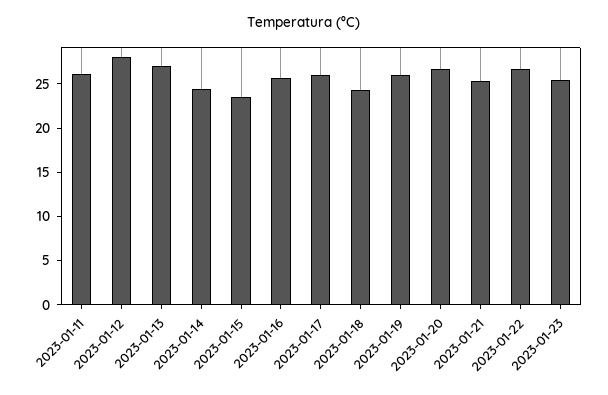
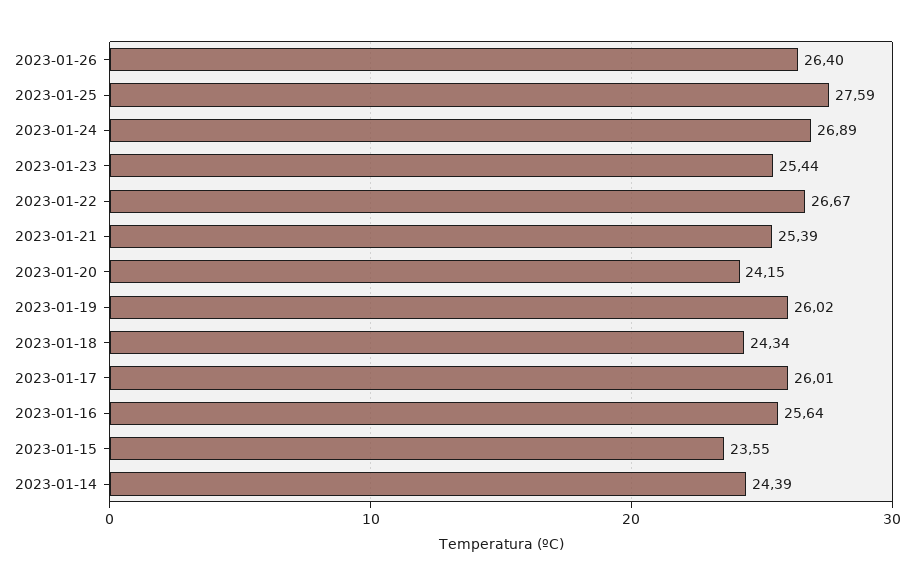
2023-01-11: 26 -> none
2023-01-12: 28 -> none
2023-01-13: 27 -> none
2023-01-20: 27 -> 24.15
2023-01-26: none -> 26.4
2023-01-25: none -> 27.59
2023-01-24: none -> 26.89

